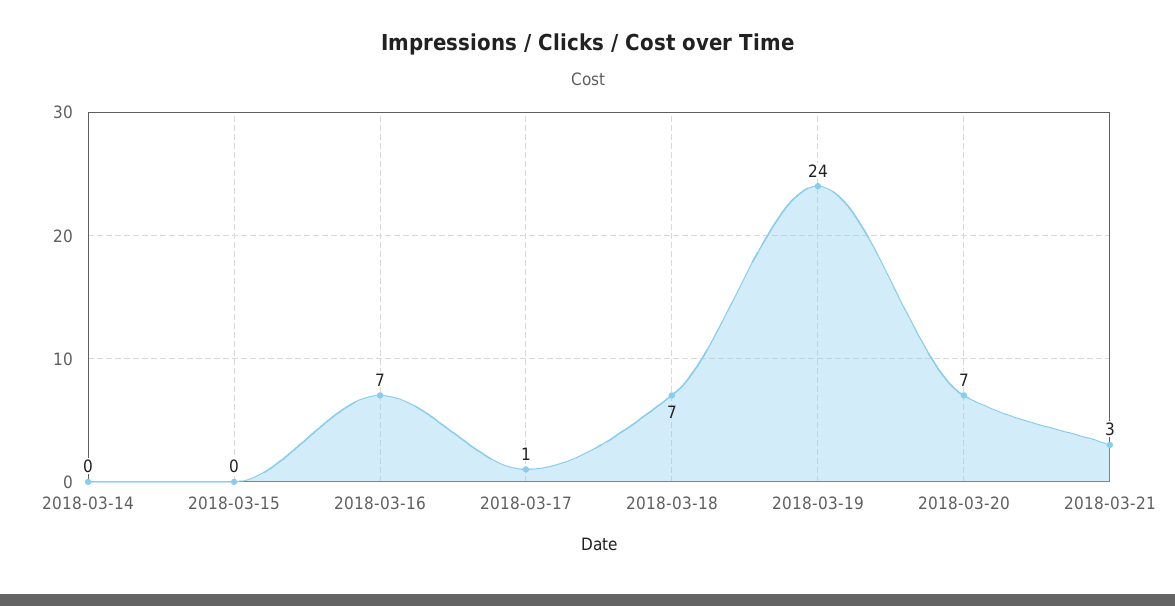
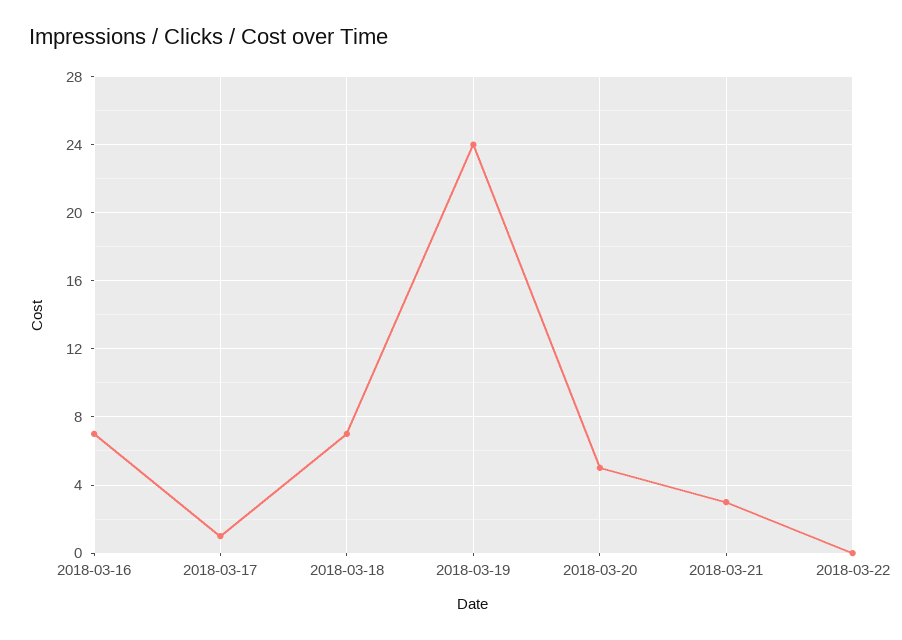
2018-03-14: 0 -> none
2018-03-15: 0 -> none
2018-03-20: 7 -> 5
2018-03-22: none -> 0

